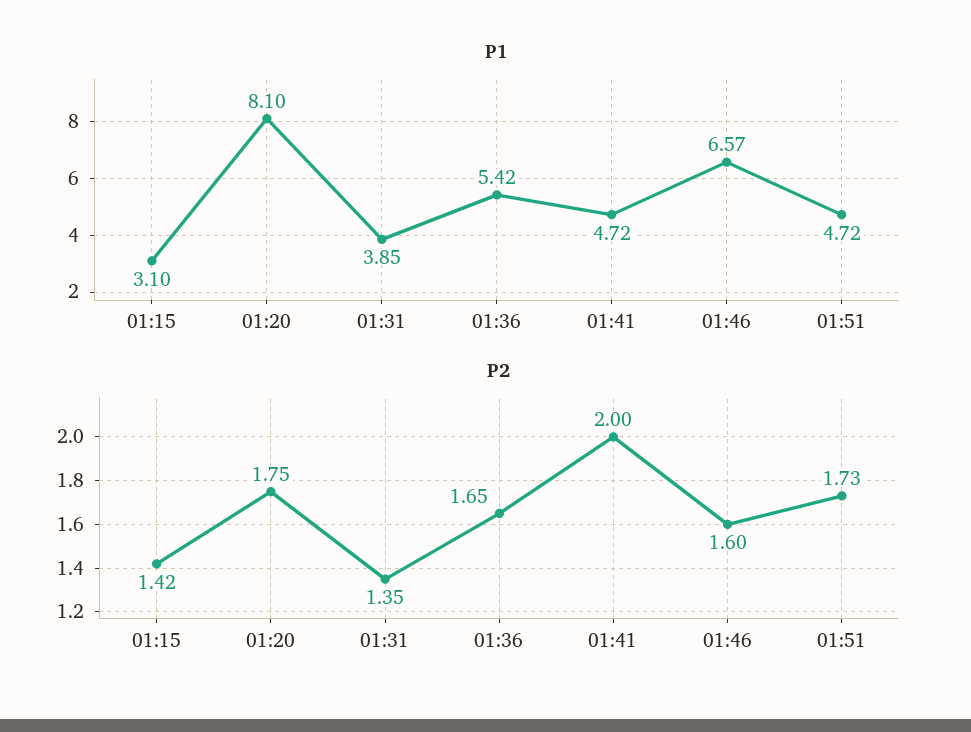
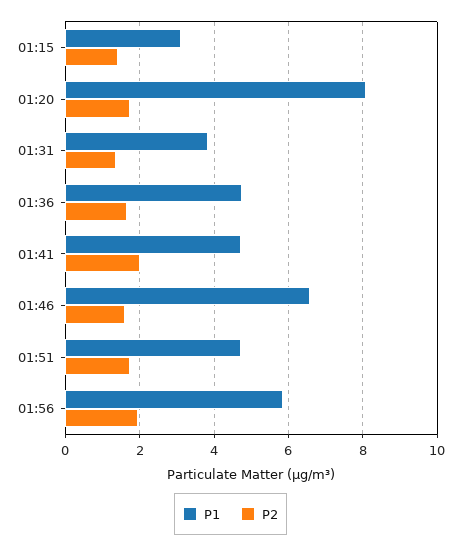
P1, 01:36: 5.42 -> 4.8
P1, 01:56: none -> 5.8
P2, 01:56: none -> 2

